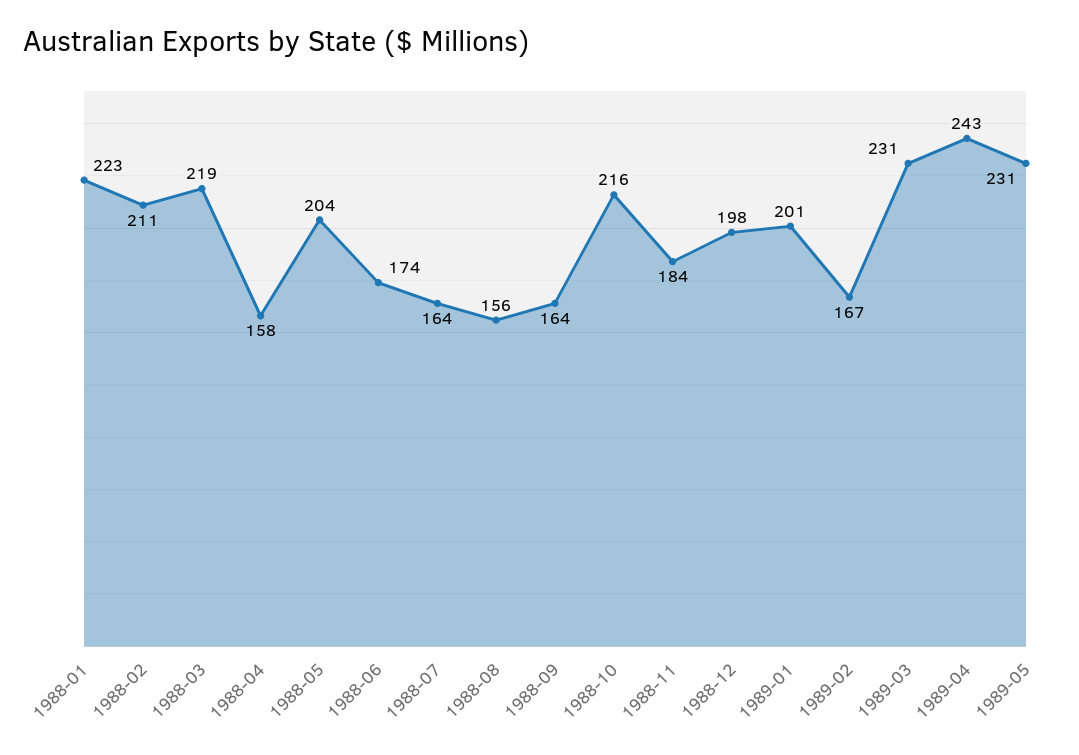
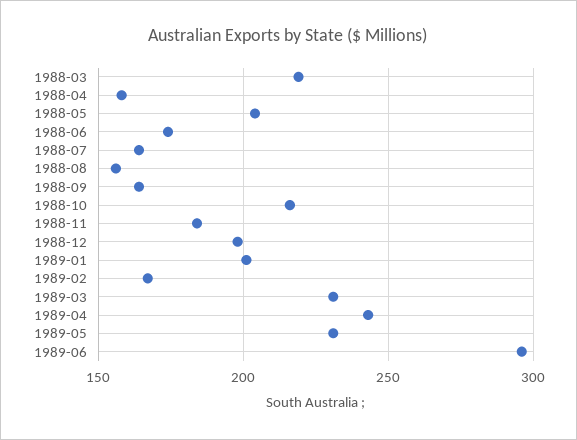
1988-01: 223 -> none
1988-02: 211 -> none
1989-06: none -> 295

